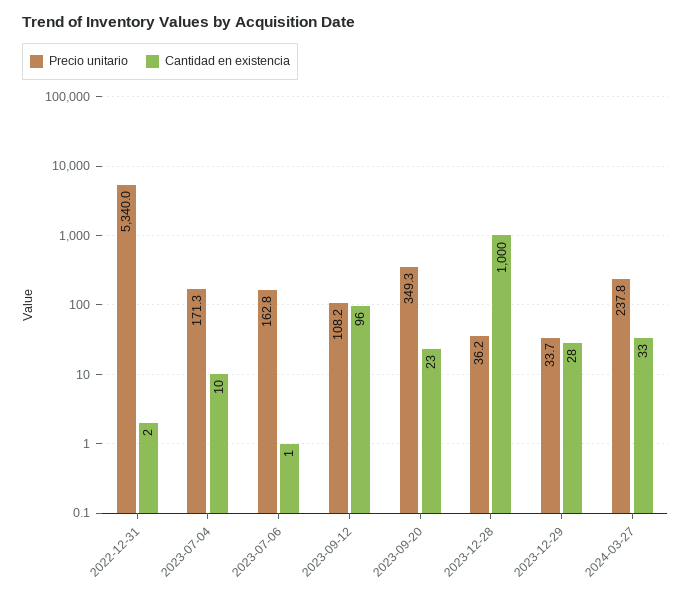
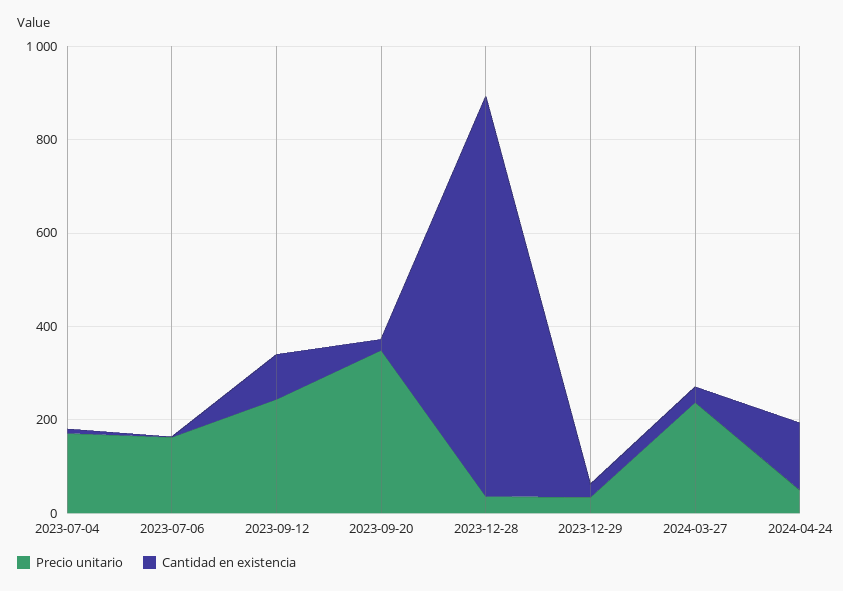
Precio unitario, 2022-12-31: 5340 -> none
Cantidad en existencia, 2022-12-31: 2 -> none
Precio unitario, 2023-09-12: 108.2 -> 250
Cantidad en existencia, 2023-12-28: 1000 -> 850
Precio unitario, 2024-04-24: none -> 50
Cantidad en existencia, 2024-04-24: none -> 150

